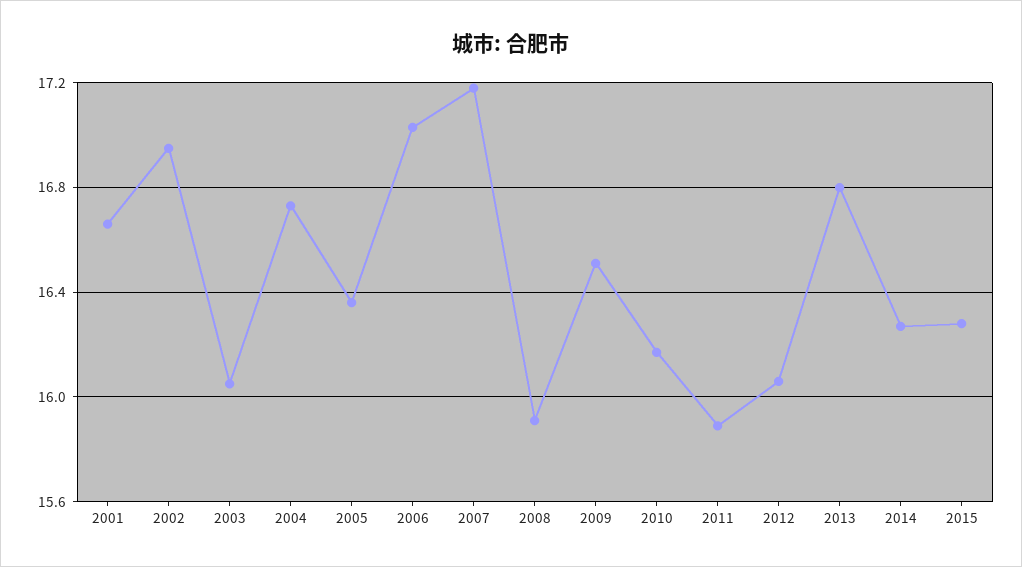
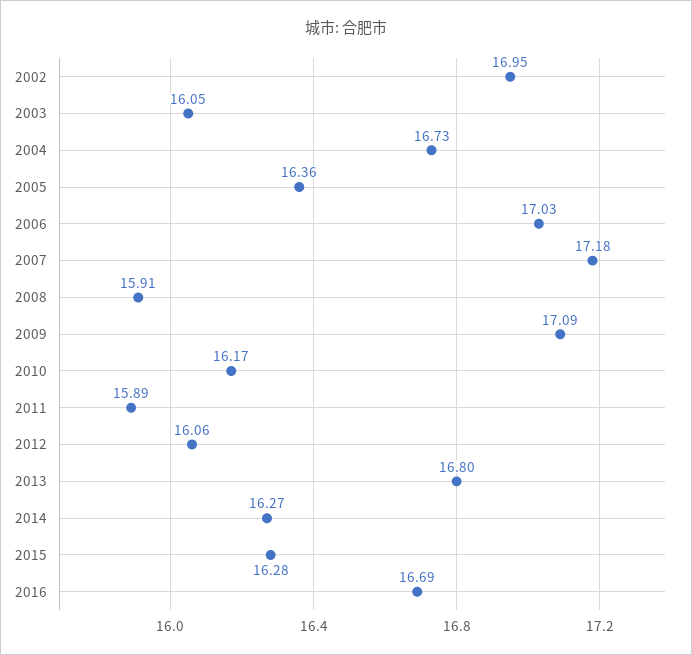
2001: 16.65 -> none
2009: 16.5 -> 17.09
2016: none -> 16.69

